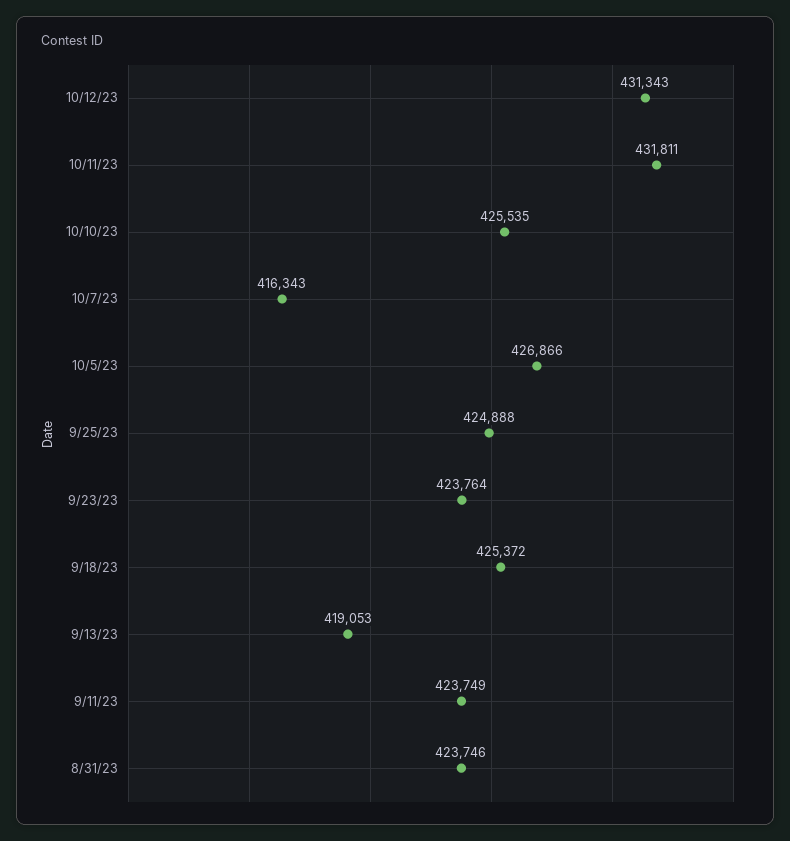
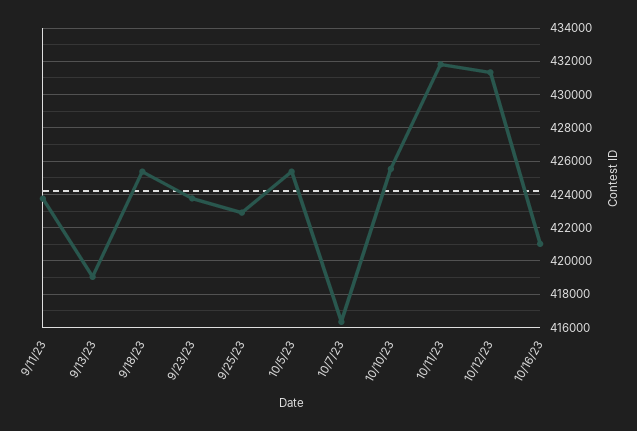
10/5/23: 426866 -> 425500
9/25/23: 424888 -> 423000
8/31/23: 423746 -> none
10/16/23: none -> 421000

